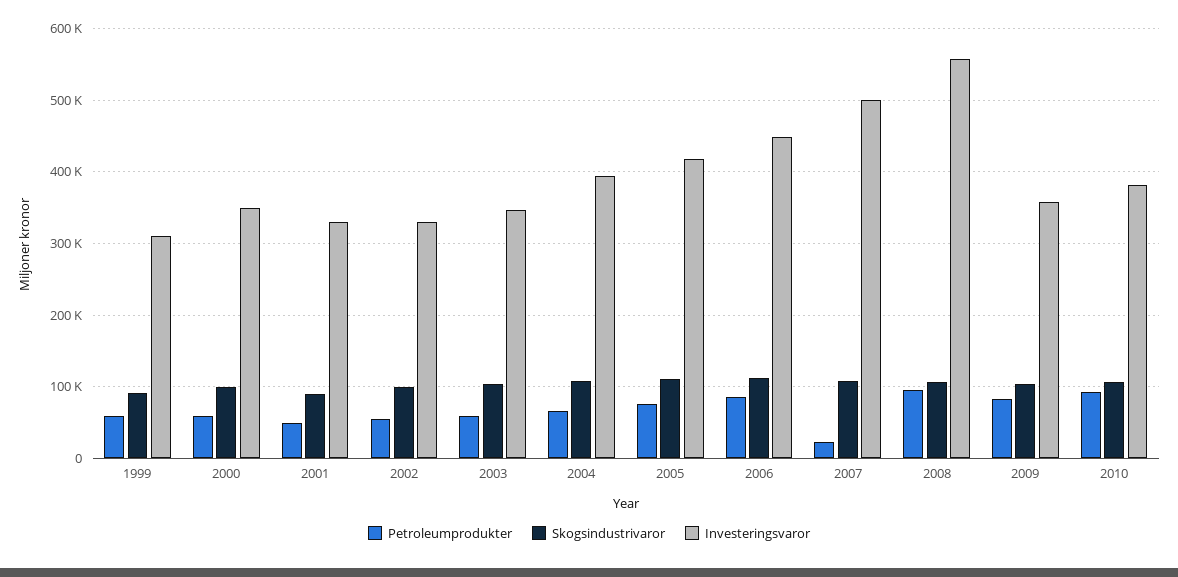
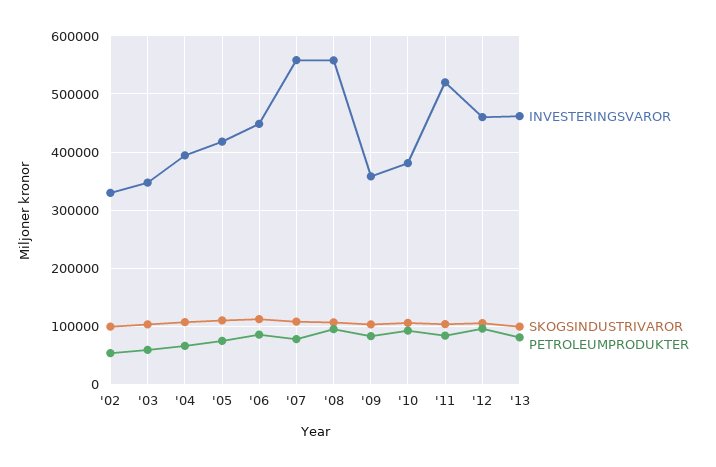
Petroleumprodukter, 1999: 60000 -> none
Skogsindustrivaror, 1999: 90000 -> none
Investeringsvaror, 1999: 310000 -> none
Petroleumprodukter, 2000: 60000 -> none
Skogsindustrivaror, 2000: 100000 -> none
Investeringsvaror, 2000: 350000 -> none
Petroleumprodukter, 2001: 50000 -> none
Skogsindustrivaror, 2001: 90000 -> none
Investeringsvaror, 2001: 330000 -> none
Petroleumprodukter, 2007: 20000 -> 80000
Investeringsvaror, 2007: 500000 -> 560000
Investeringsvaror, '11: none -> 520000
Skogsindustrivaror, '11: none -> 100000
Petroleumprodukter, '11: none -> 80000
Investeringsvaror, '12: none -> 460000
Skogsindustrivaror, '12: none -> 100000
Petroleumprodukter, '12: none -> 100000
Investeringsvaror, '13: none -> 460000
Skogsindustrivaror, '13: none -> 100000
Petroleumprodukter, '13: none -> 80000

